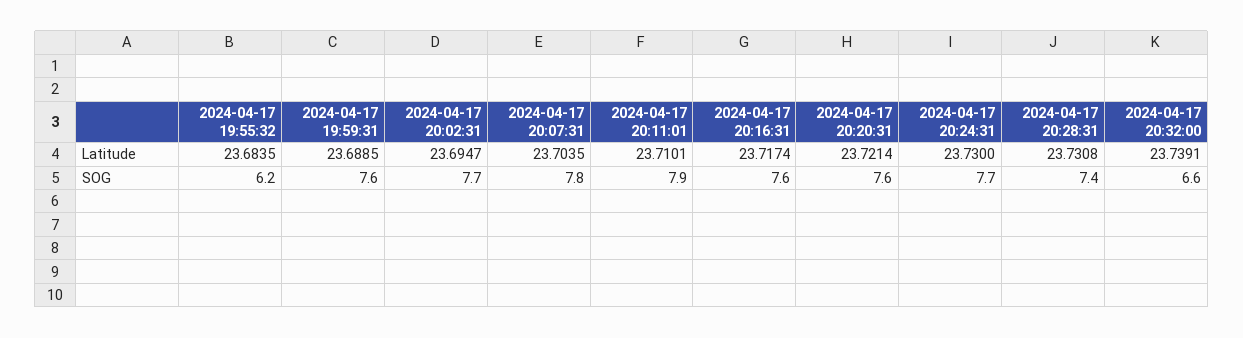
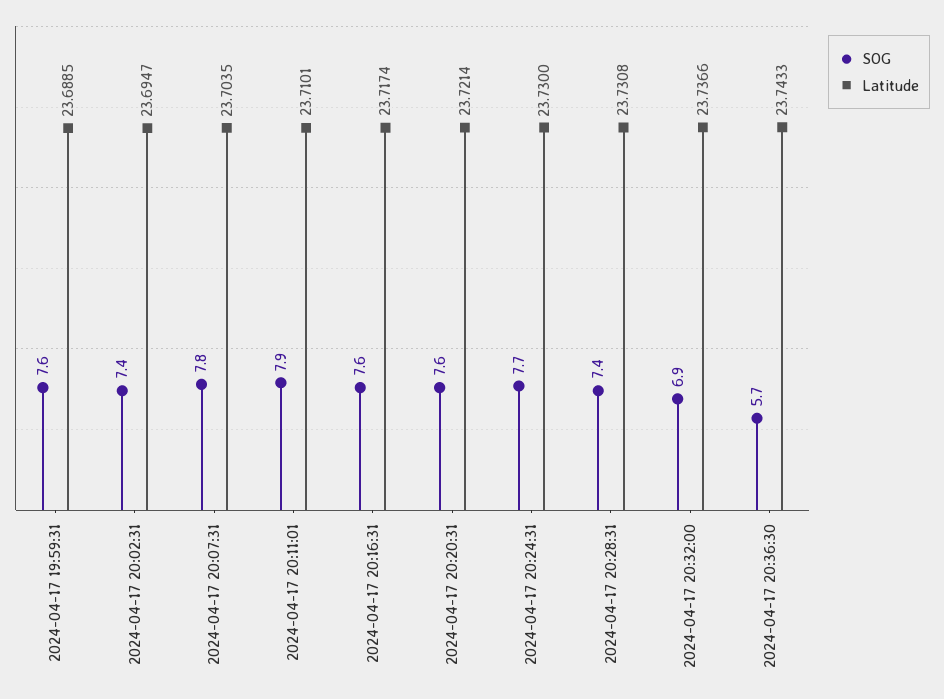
Latitude, 2024-04-17 19:55:32: 23.6835 -> none
Latitude, 2024-04-17 20:32:00: 23.7391 -> 23.7366
SOG, 2024-04-17 19:55:32: 6.2 -> none
SOG, 2024-04-17 20:02:31: 7.7 -> 7.4
SOG, 2024-04-17 20:32:00: 6.6 -> 6.9
SOG, 2024-04-17 20:36:30: none -> 5.7
Latitude, 2024-04-17 20:36:30: none -> 23.7433

